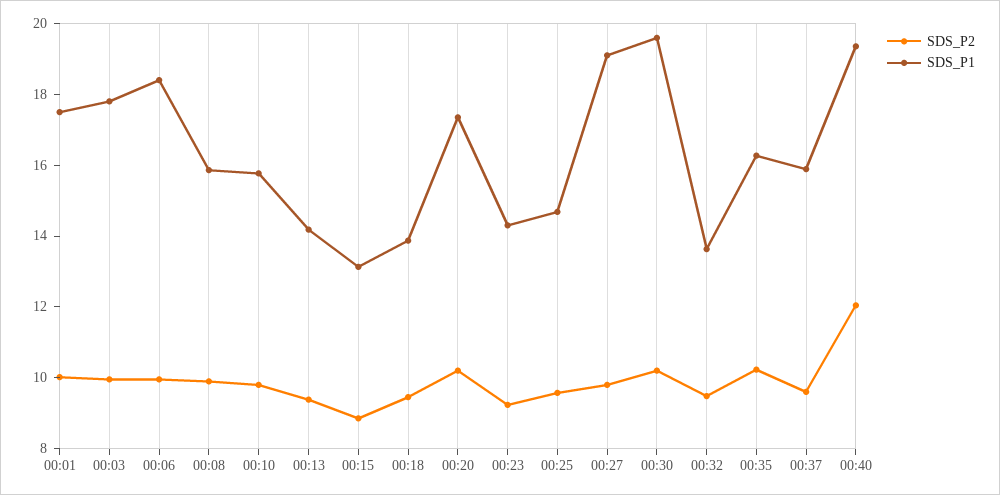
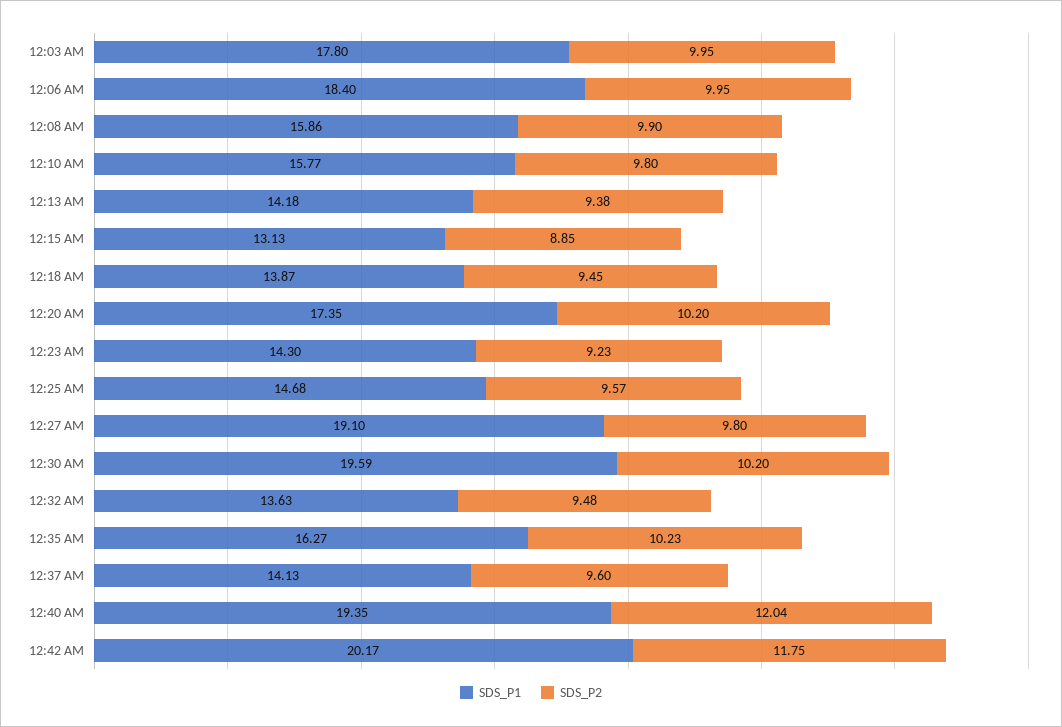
SDS_P2, 00:01: 10 -> none
SDS_P1, 00:01: 17.5 -> none
SDS_P1, 00:37: 16 -> 14.13
SDS_P1, 12:42 AM: none -> 20.17
SDS_P2, 12:42 AM: none -> 11.75

